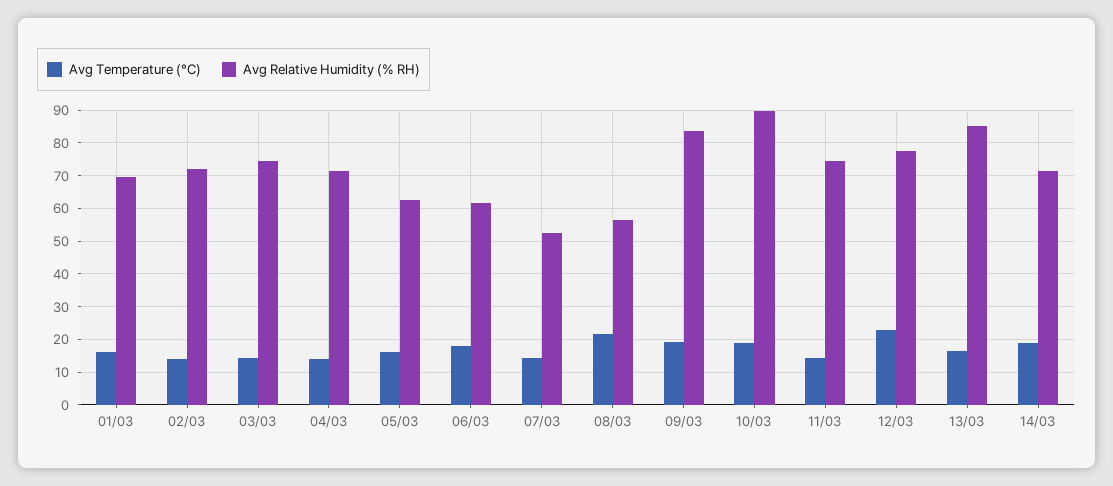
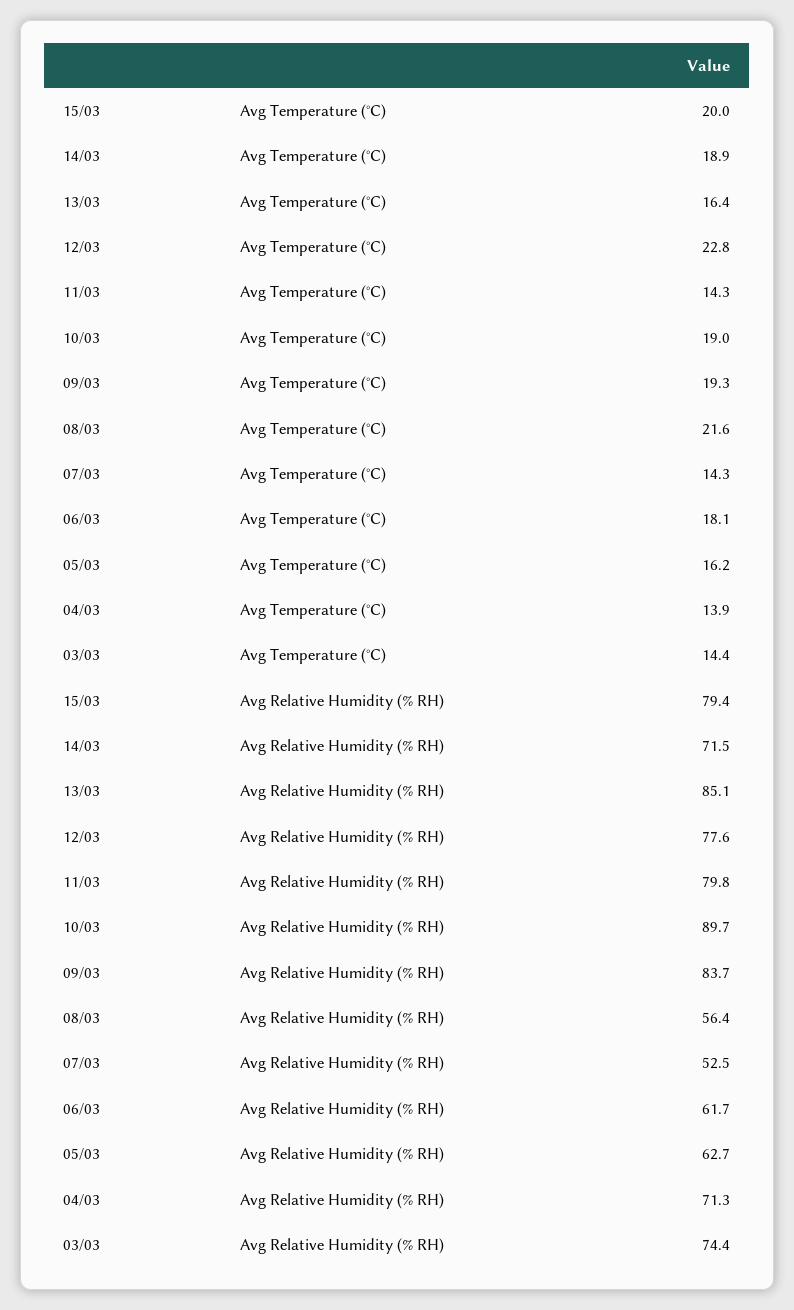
Avg Temperature (°C), 01/03: 16 -> none
Avg Relative Humidity (% RH), 01/03: 70 -> none
Avg Temperature (°C), 02/03: 14 -> none
Avg Relative Humidity (% RH), 02/03: 72 -> none
Avg Relative Humidity (% RH), 11/03: 74 -> 79.8
Avg Temperature (°C), 15/03: none -> 20
Avg Relative Humidity (% RH), 15/03: none -> 79.4

